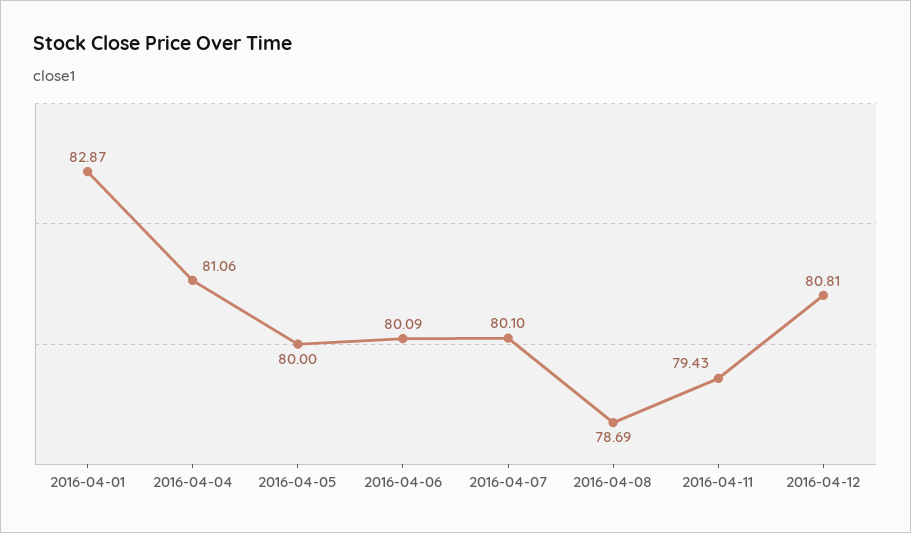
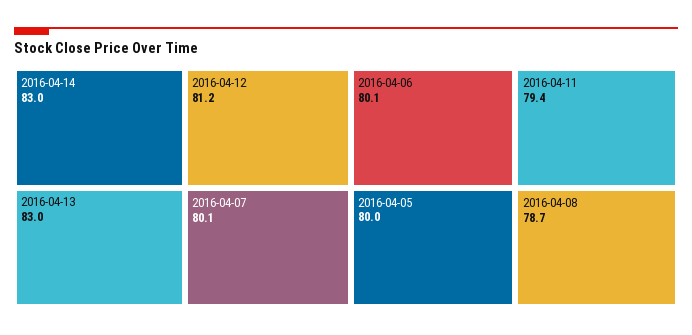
2016-04-01: 82.87 -> none
2016-04-04: 81.06 -> none
2016-04-12: 80.81 -> 81.2
2016-04-14: none -> 83
2016-04-13: none -> 83

